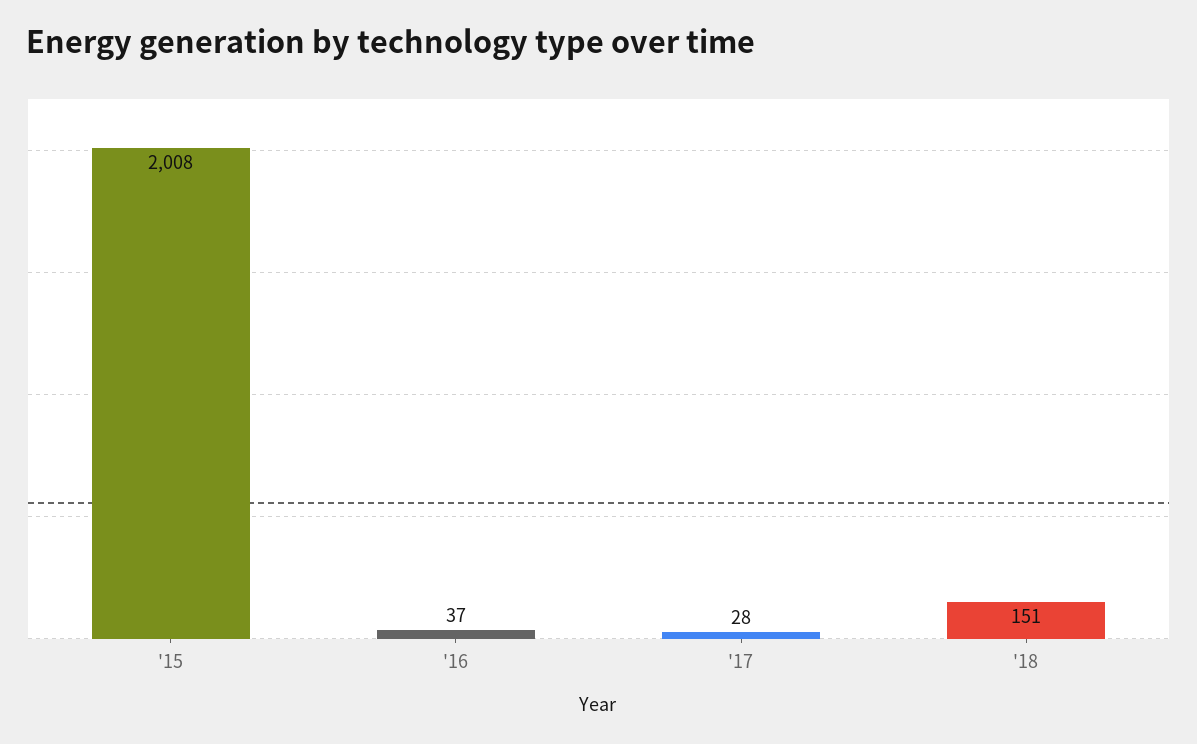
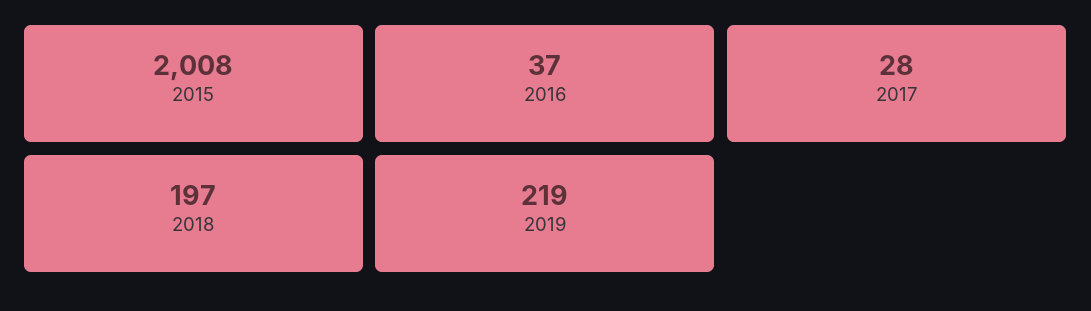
'18: 151 -> 197
2019: none -> 219

